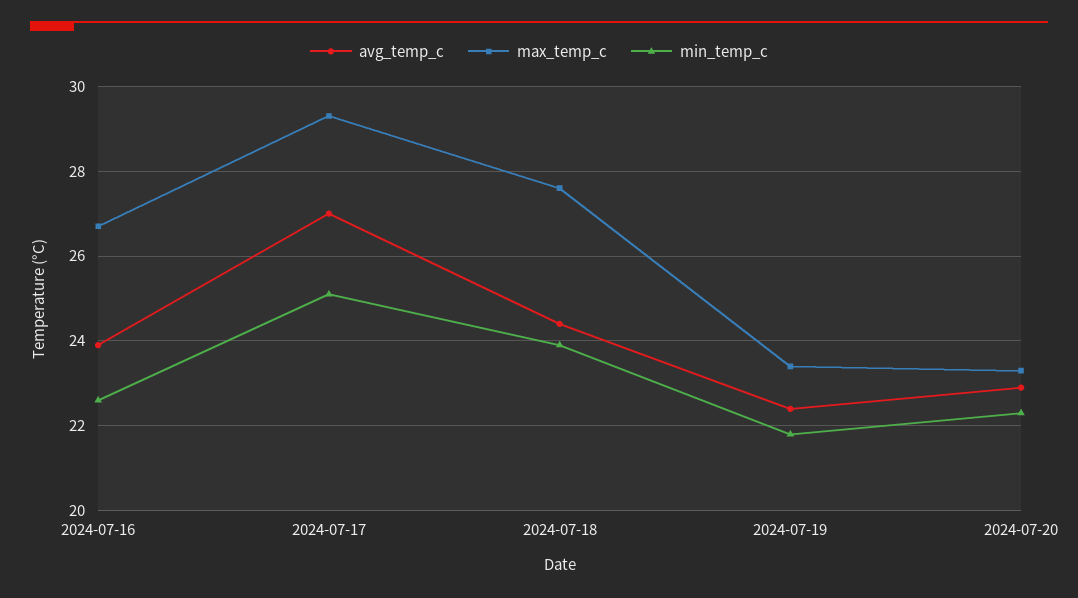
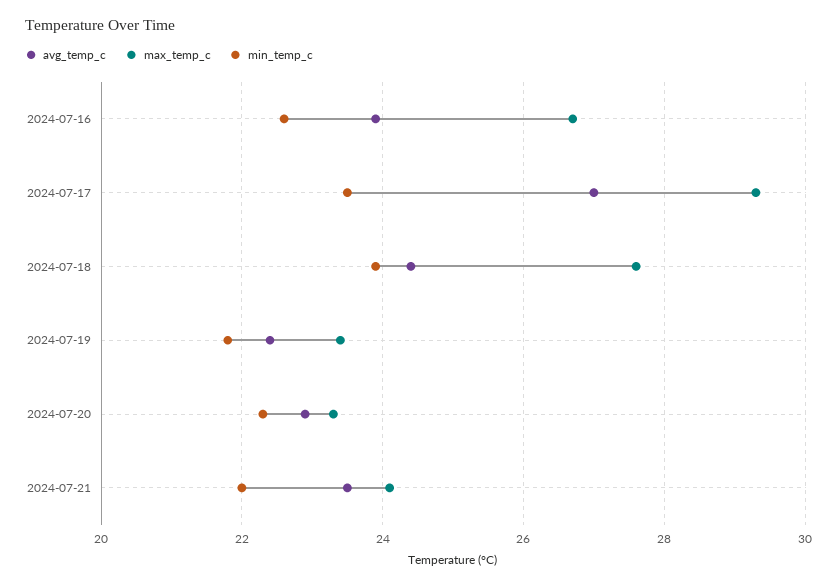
min_temp_c, 2024-07-17: 25 -> 23.5
avg_temp_c, 2024-07-21: none -> 23.5
max_temp_c, 2024-07-21: none -> 24
min_temp_c, 2024-07-21: none -> 22

